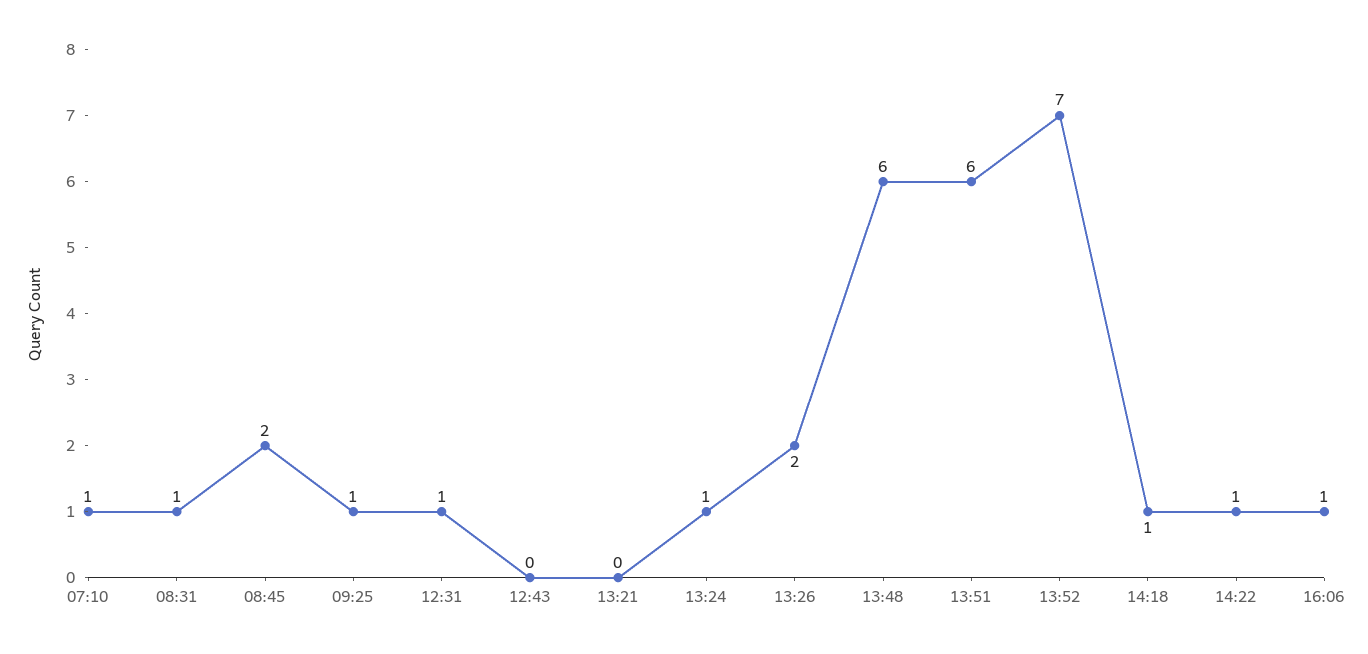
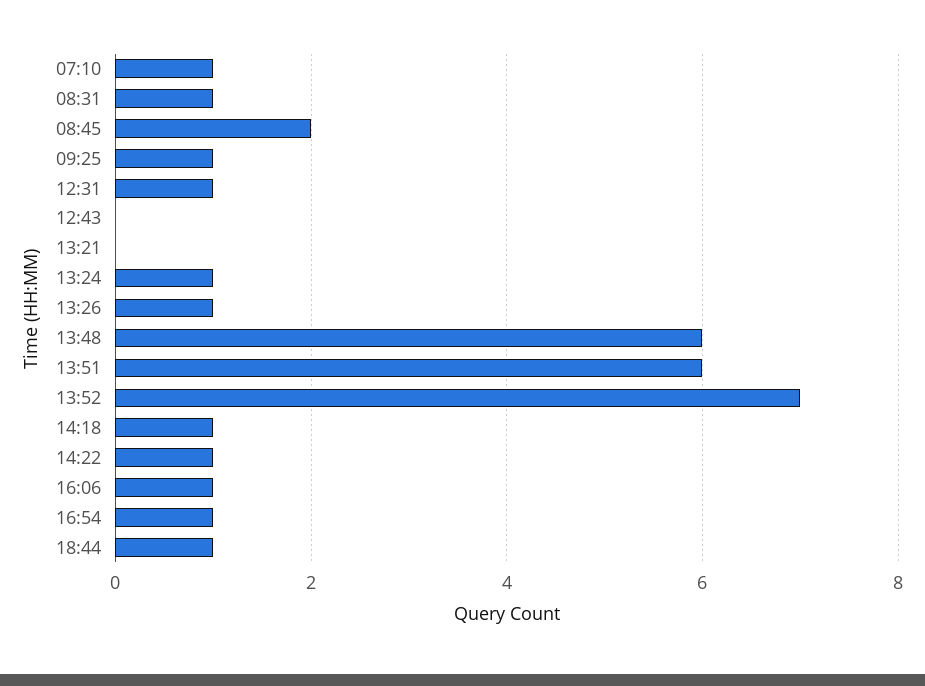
13:26: 2 -> 1
16:54: none -> 1
18:44: none -> 1

